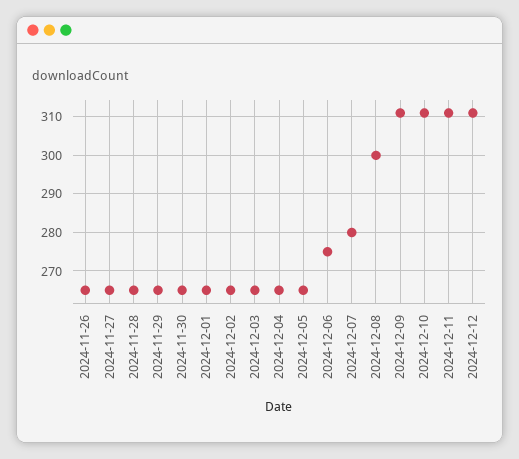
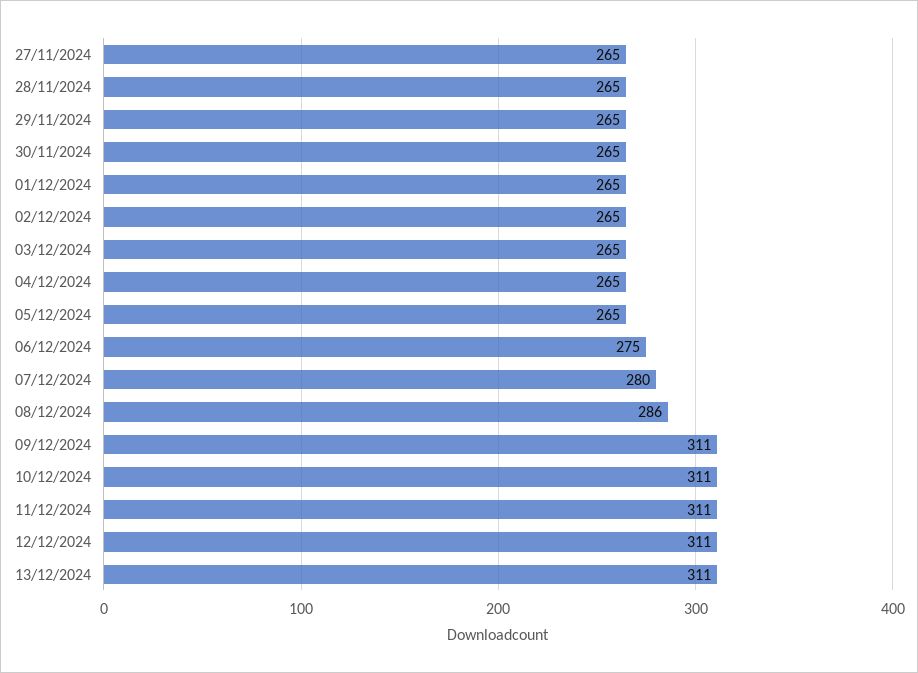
2024-11-26: 265 -> none
2024-12-08: 300 -> 286
13/12/2024: none -> 311

